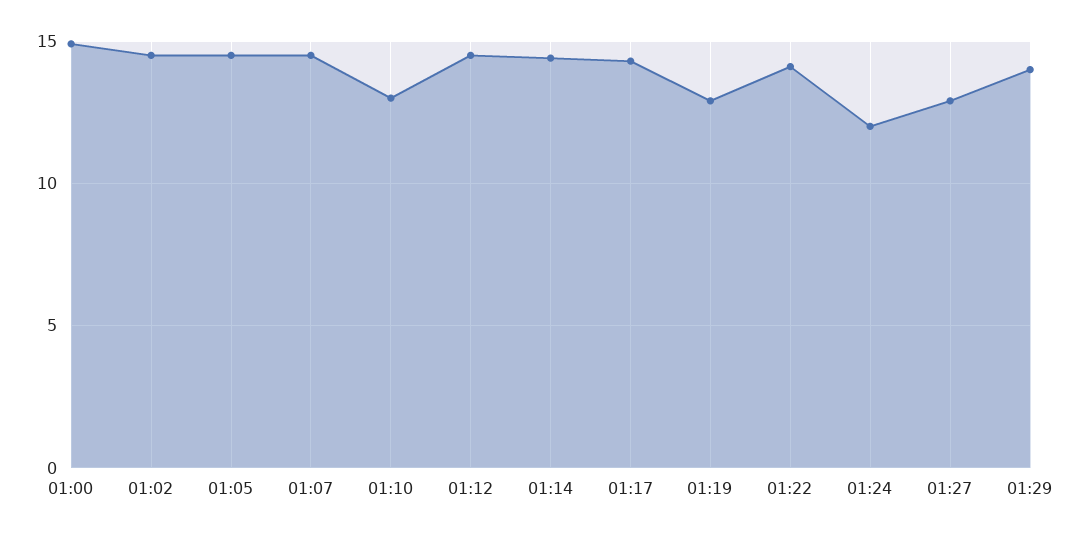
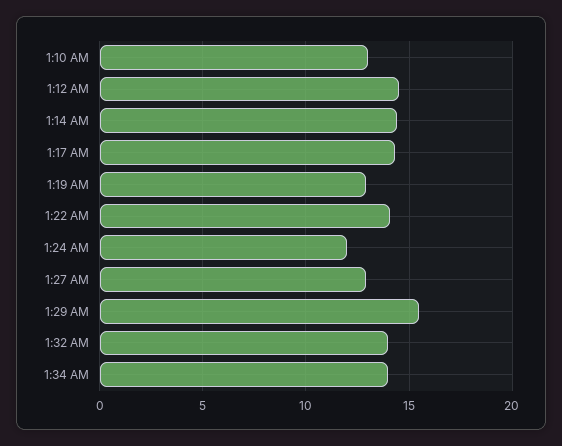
01:00: 15 -> none
01:02: 14.5 -> none
01:05: 14.5 -> none
01:07: 14.5 -> none
01:29: 14 -> 15.5
1:32 AM: none -> 14
1:34 AM: none -> 14

